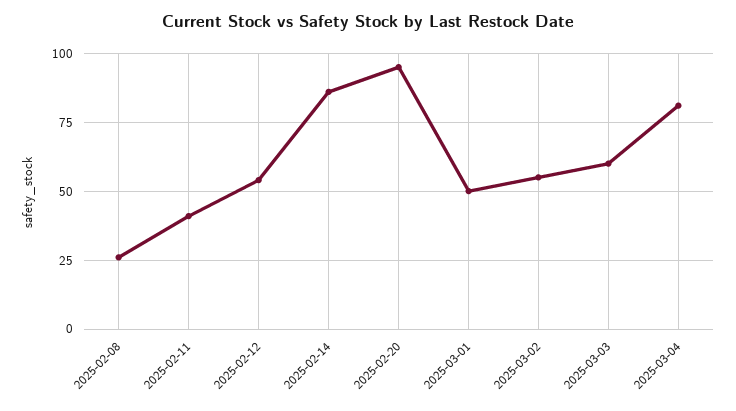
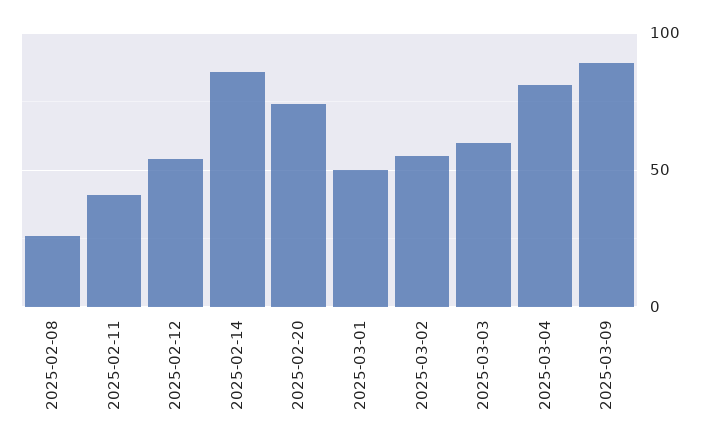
2025-02-20: 95 -> 75
2025-03-09: none -> 90

